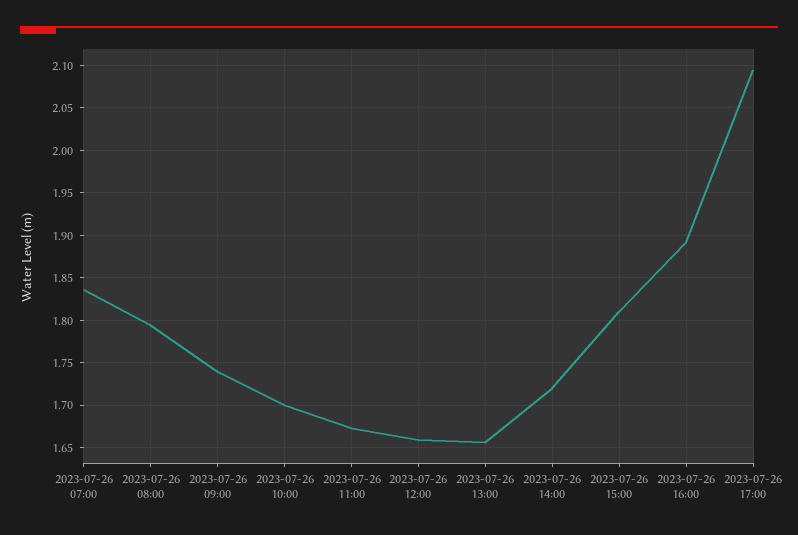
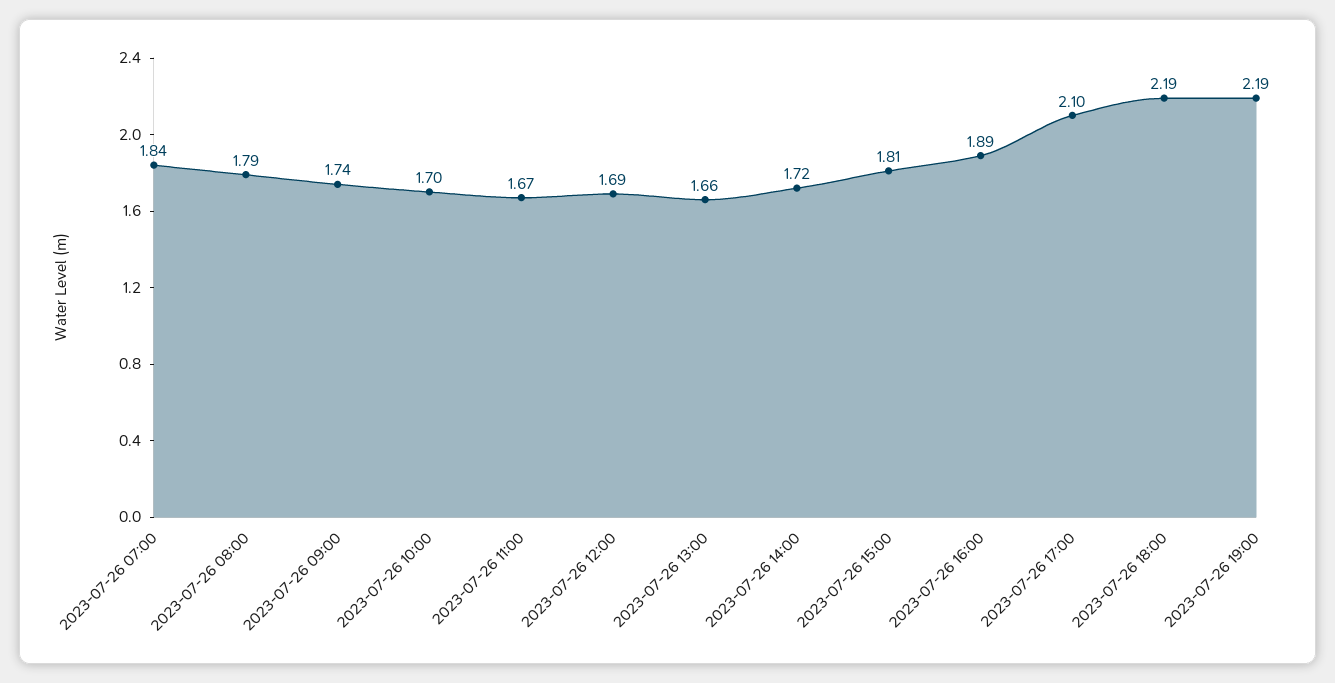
2023-07-26 12:00: 1.66 -> 1.69
2023-07-26 18:00: none -> 2.19
2023-07-26 19:00: none -> 2.19

